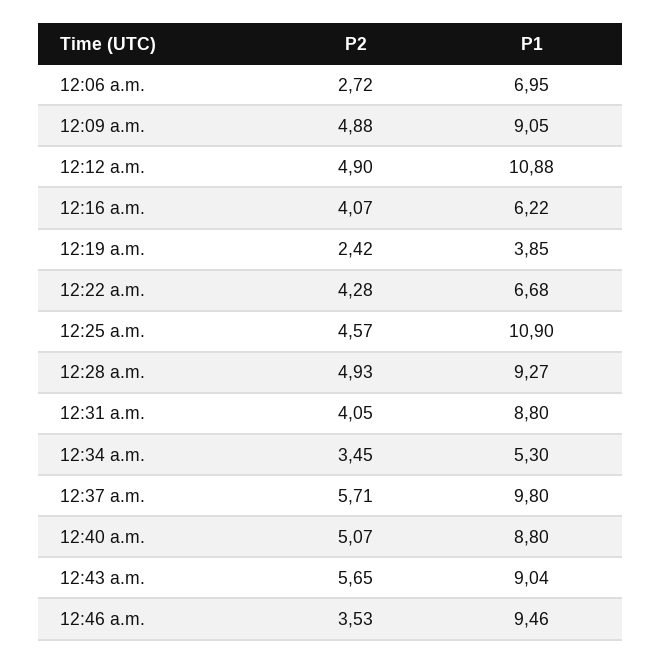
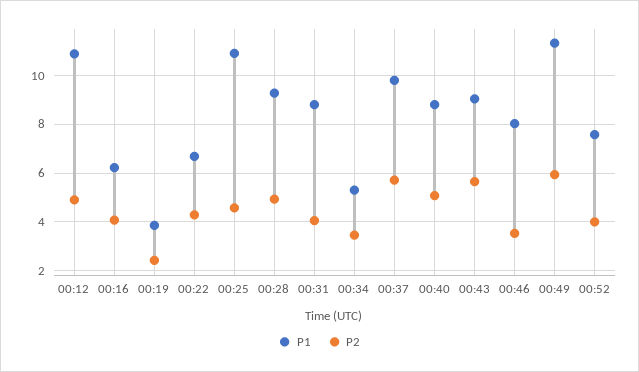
P2, 12:06 a.m.: 2.72 -> none
P1, 12:06 a.m.: 6.95 -> none
P2, 12:09 a.m.: 4.88 -> none
P1, 12:09 a.m.: 9.05 -> none
P1, 12:46 a.m.: 9.46 -> 8
P1, 00:49: none -> 11.25
P2, 00:49: none -> 6
P1, 00:52: none -> 7.5
P2, 00:52: none -> 4

